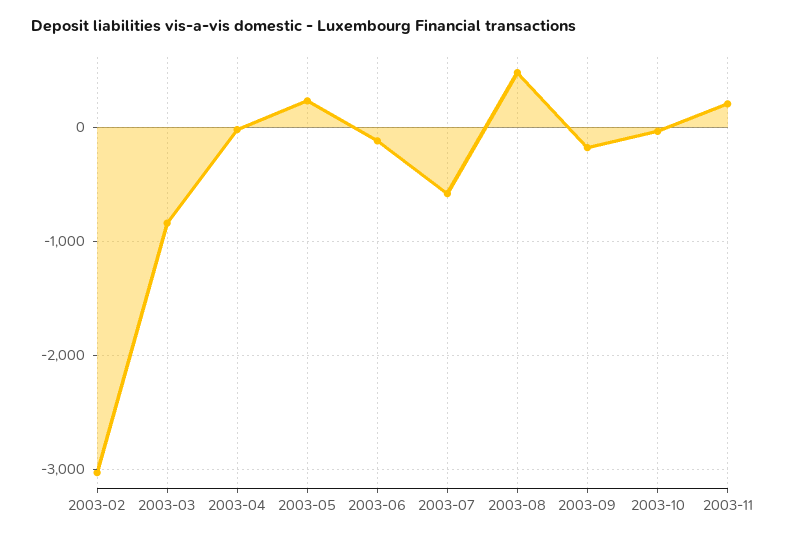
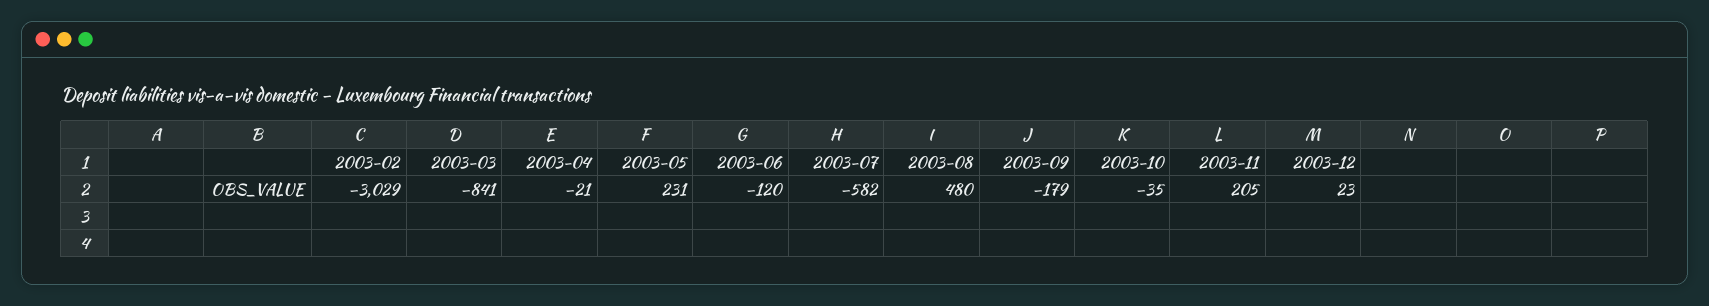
2003-12: none -> 23

